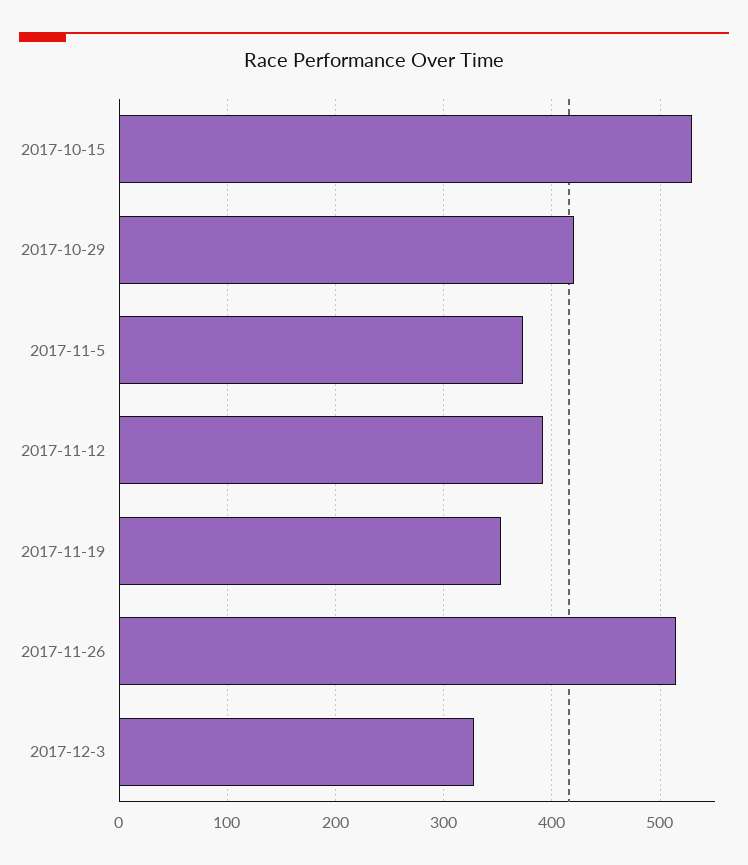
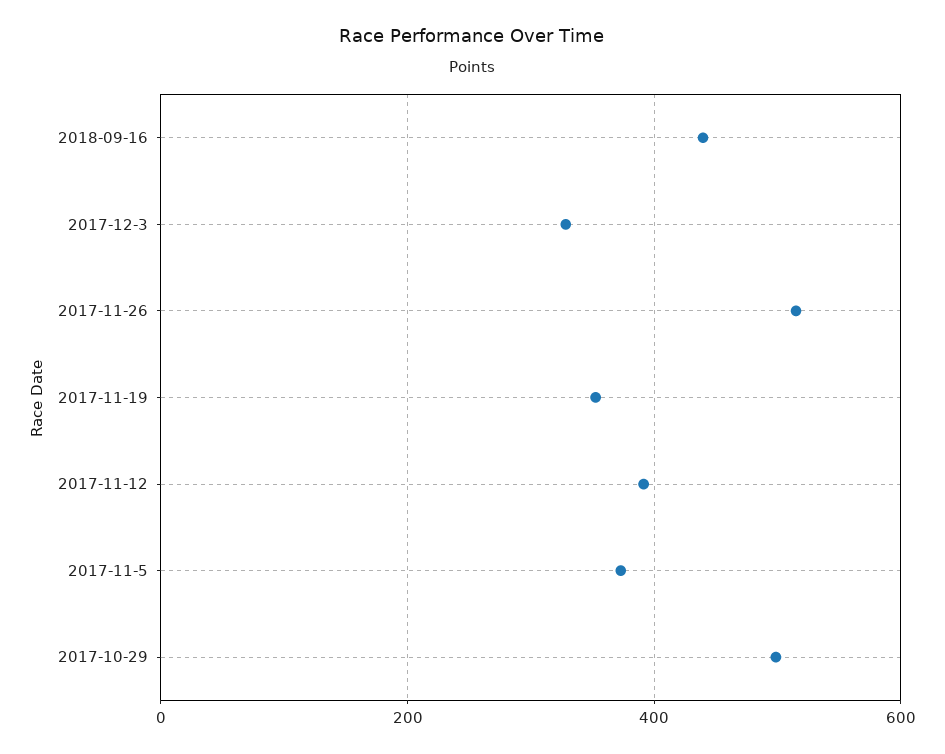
2017-10-15: 530 -> none
2017-10-29: 420 -> 500
2018-09-16: none -> 440

